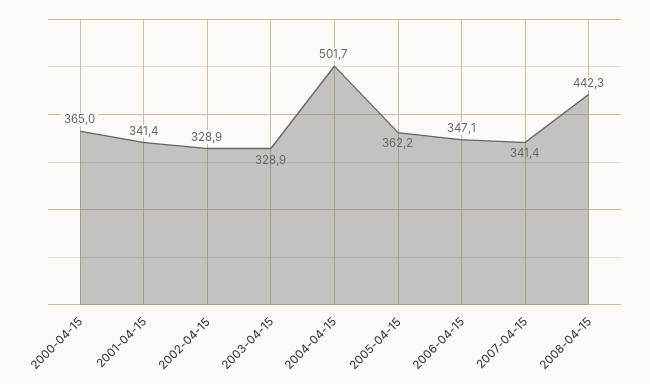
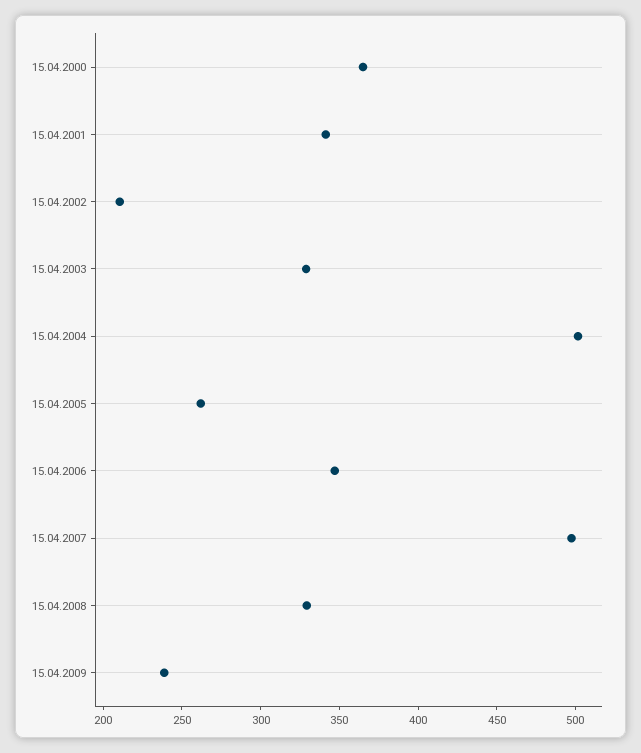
2002-04-15: 328.9 -> 210
2005-04-15: 362.2 -> 260
2007-04-15: 341.4 -> 500
2008-04-15: 442.3 -> 330
15.04.2009: none -> 240

